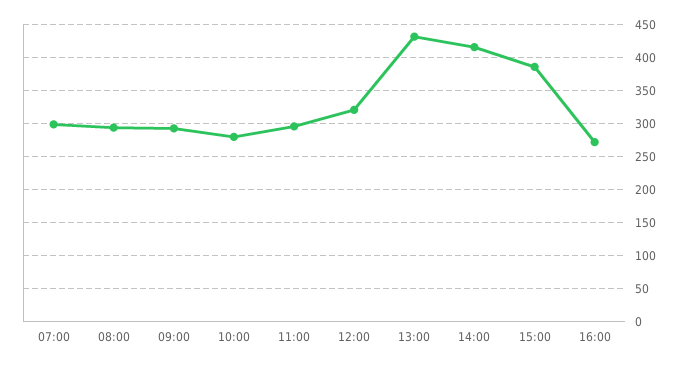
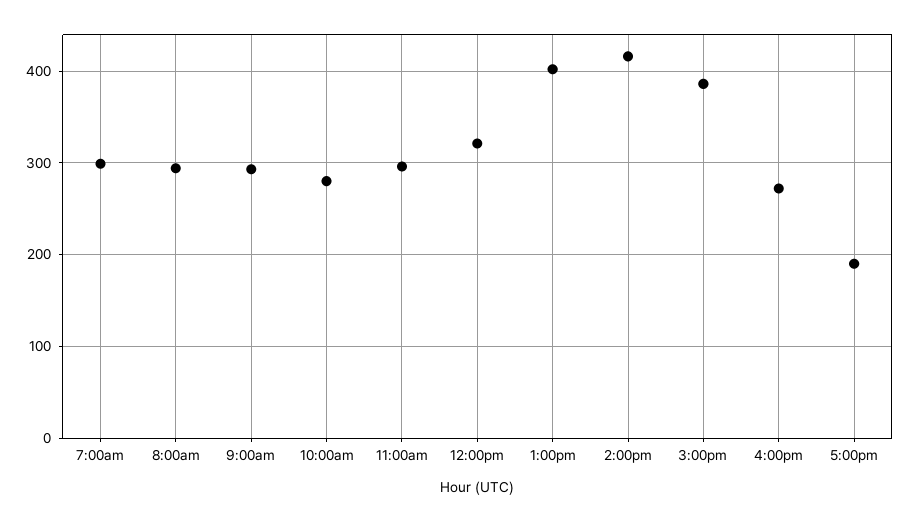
13:00: 430 -> 400
5:00pm: none -> 190

